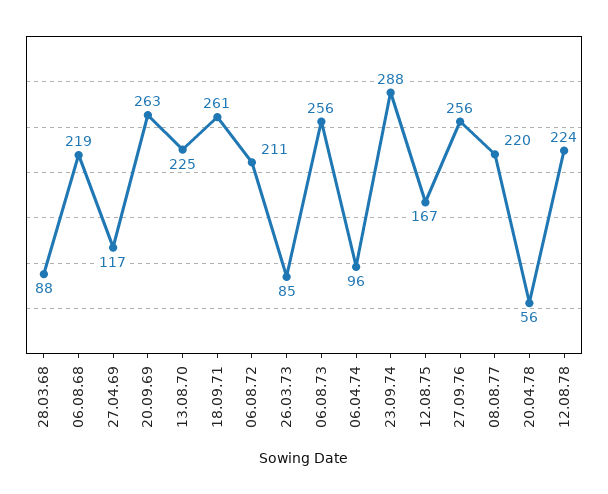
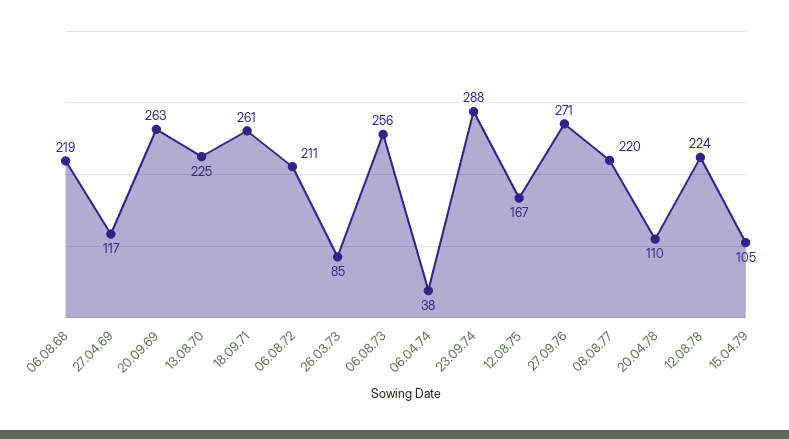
28.03.68: 88 -> none
06.04.74: 96 -> 38
27.09.76: 256 -> 271
20.04.78: 56 -> 110
15.04.79: none -> 105

